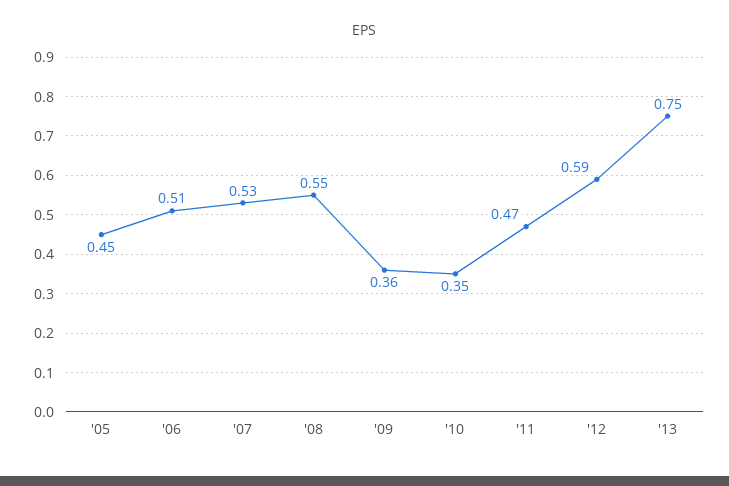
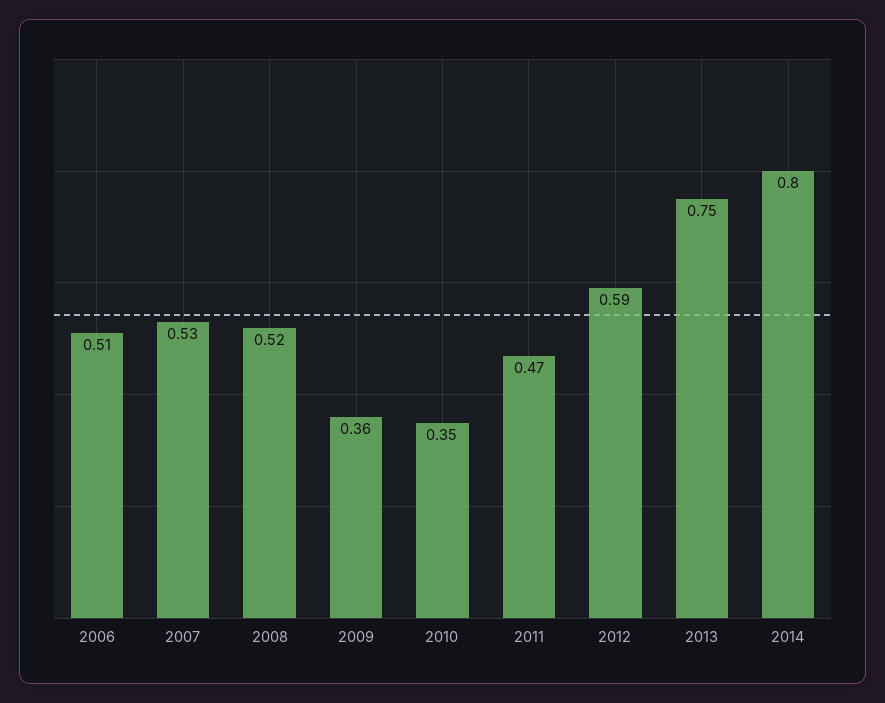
'05: 0.45 -> none
'08: 0.55 -> 0.52
2014: none -> 0.8

